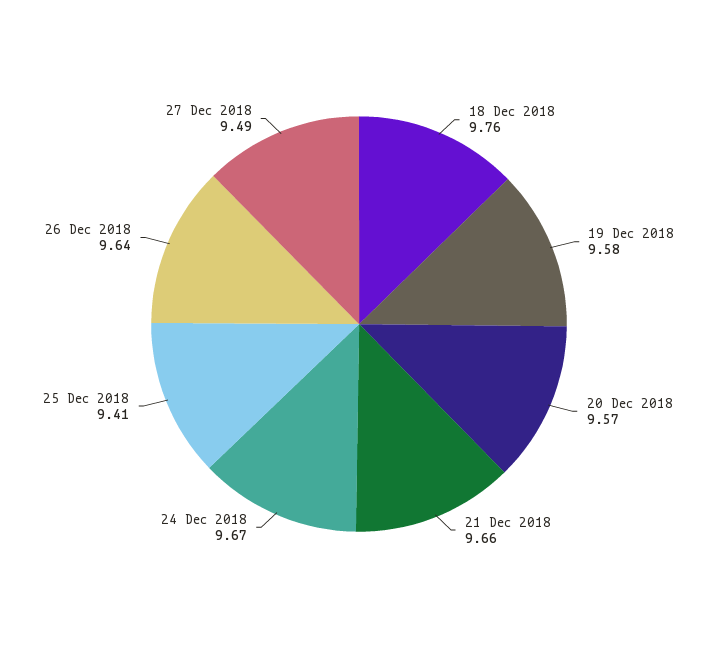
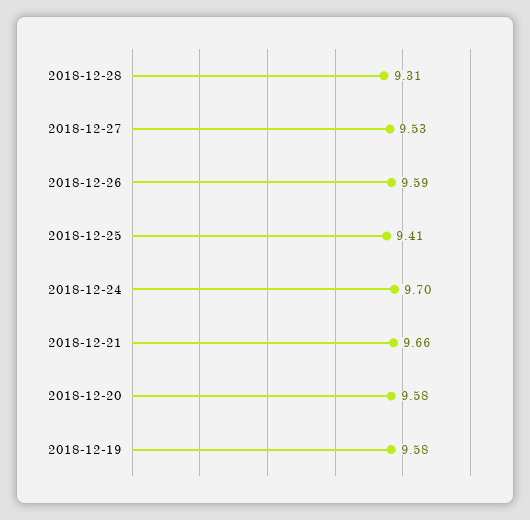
18 Dec 2018: 9.76 -> none
20 Dec 2018: 9.57 -> 9.58
24 Dec 2018: 9.67 -> 9.7
26 Dec 2018: 9.64 -> 9.59
27 Dec 2018: 9.49 -> 9.53
2018-12-28: none -> 9.31

